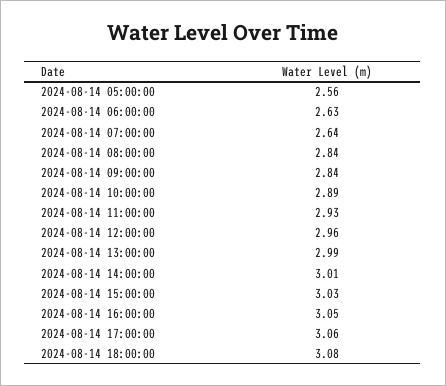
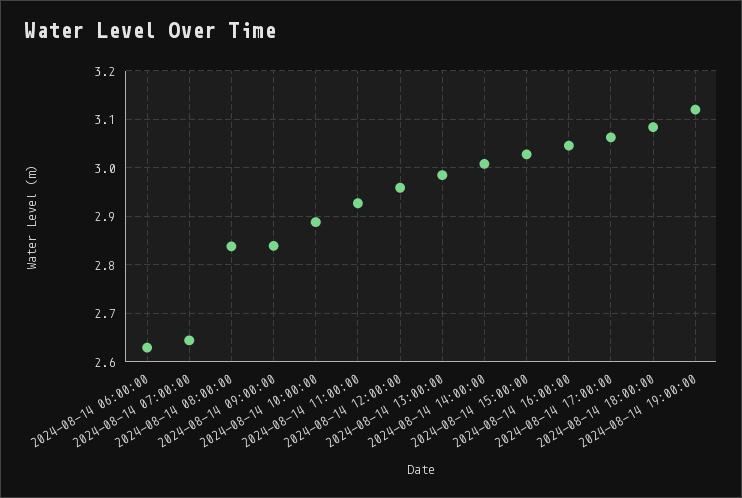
2024-08-14 05:00:00: 2.56 -> none
2024-08-14 19:00:00: none -> 3.12

